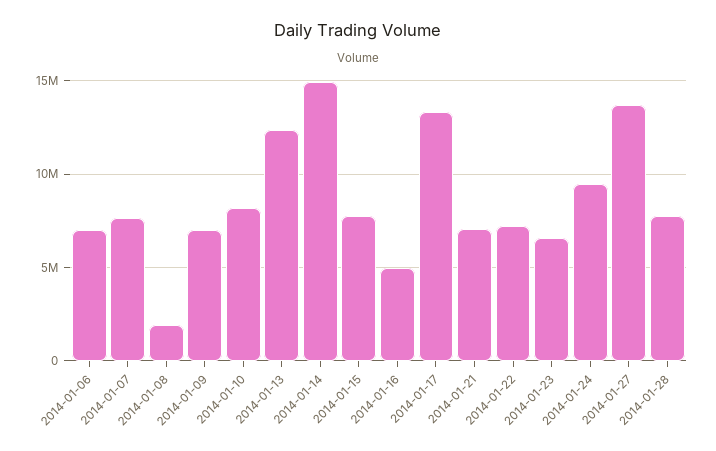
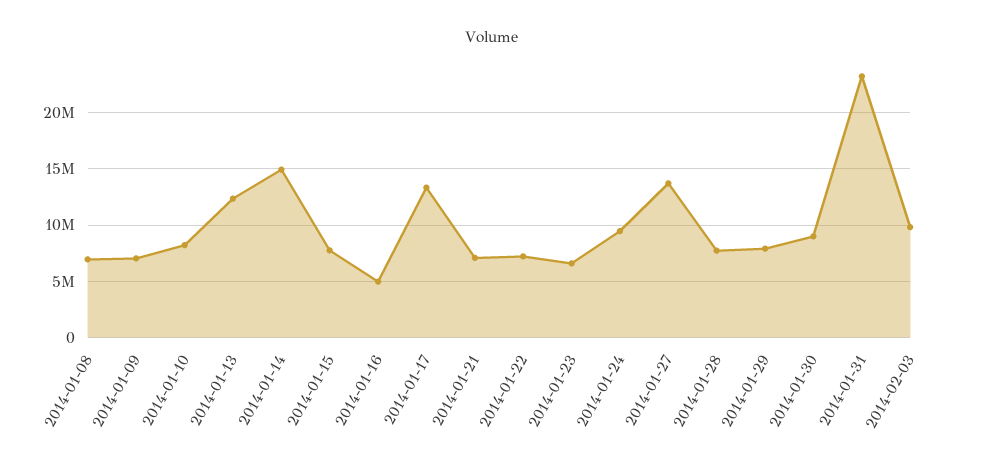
2014-01-06: 7000000 -> none
2014-01-07: 7500000 -> none
2014-01-08: 2000000 -> 7000000
2014-01-29: none -> 8000000
2014-01-30: none -> 9000000
2014-01-31: none -> 23000000
2014-02-03: none -> 10000000

